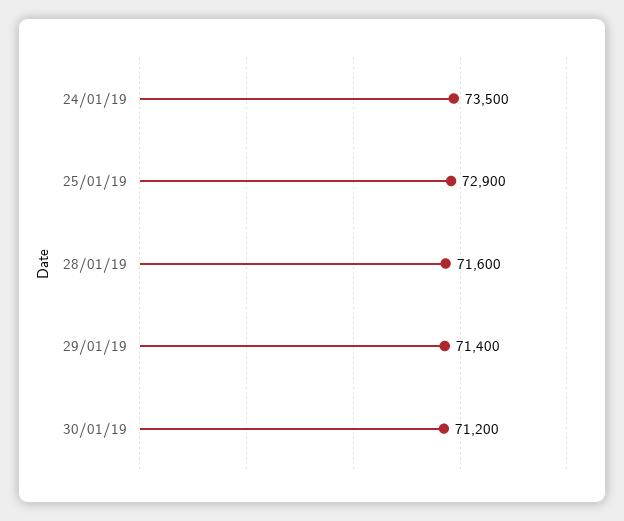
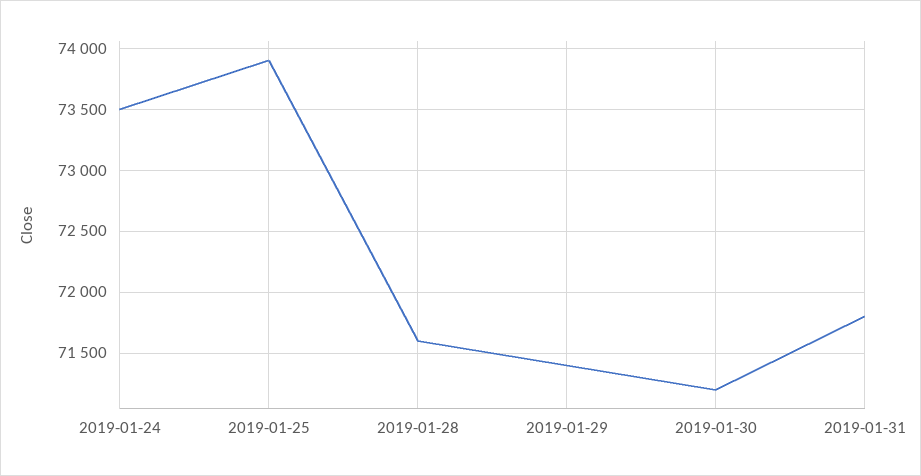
25/01/19: 72900 -> 73900
2019-01-31: none -> 71800

